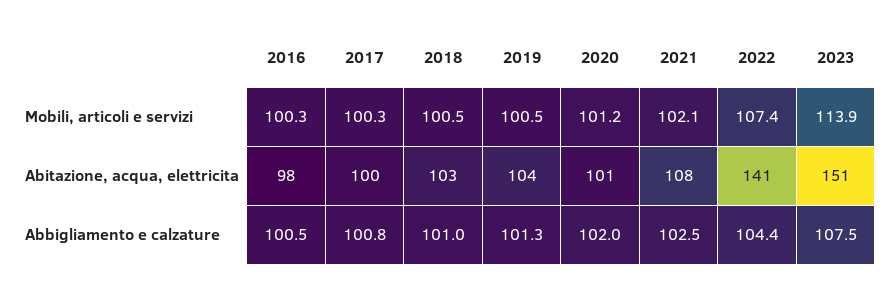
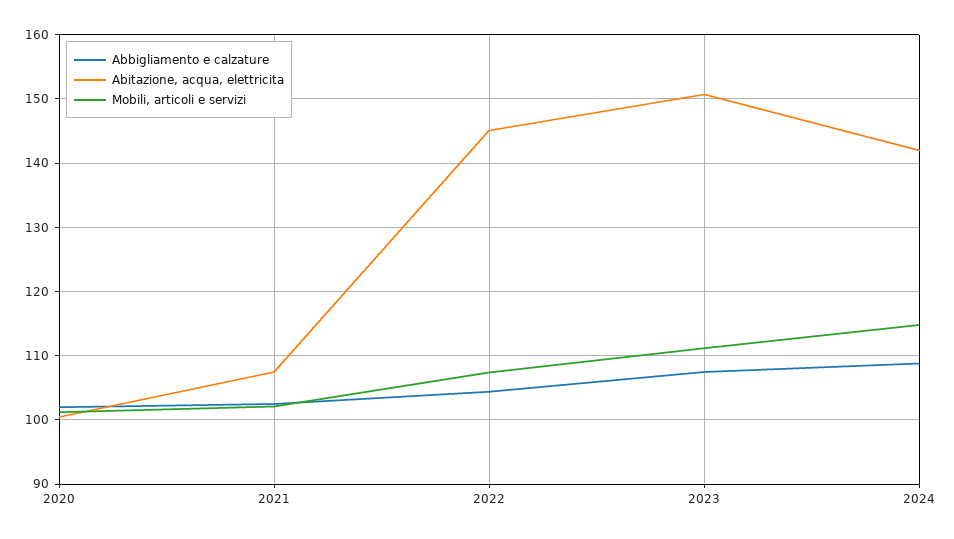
Mobili, articoli e servizi, 2016: 100.3 -> none
Mobili, articoli e servizi, 2017: 100.3 -> none
Mobili, articoli e servizi, 2018: 100.5 -> none
Mobili, articoli e servizi, 2019: 100.5 -> none
Mobili, articoli e servizi, 2023: 113.9 -> 111
Abitazione, acqua, elettricita, 2016: 98 -> none
Abitazione, acqua, elettricita, 2017: 100 -> none
Abitazione, acqua, elettricita, 2018: 103 -> none
Abitazione, acqua, elettricita, 2019: 104 -> none
Abitazione, acqua, elettricita, 2022: 141 -> 145
Abbigliamento e calzature, 2016: 100.5 -> none
Abbigliamento e calzature, 2017: 100.8 -> none
Abbigliamento e calzature, 2018: 101 -> none
Abbigliamento e calzature, 2019: 101.3 -> none
Abbigliamento e calzature, 2024: none -> 109
Abitazione, acqua, elettricita, 2024: none -> 142
Mobili, articoli e servizi, 2024: none -> 115

